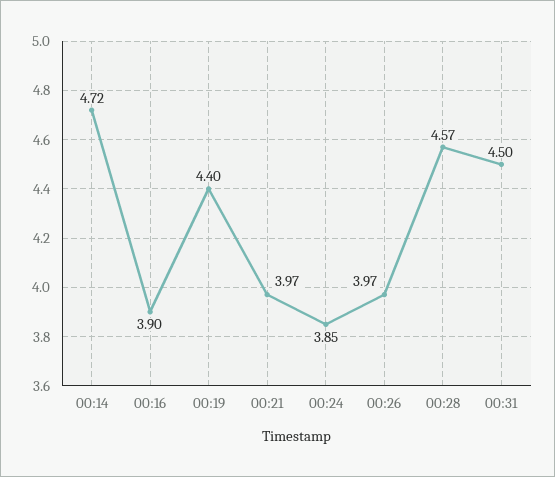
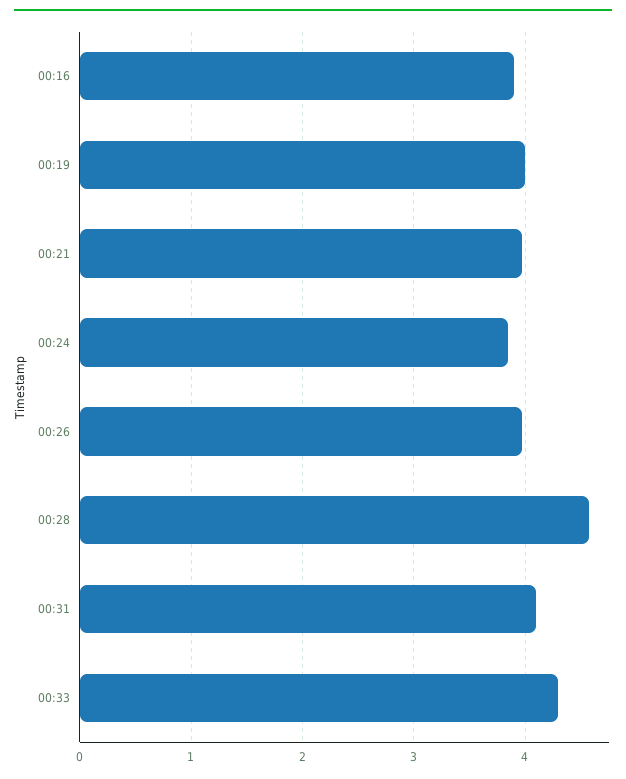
00:14: 4.72 -> none
00:19: 4.4 -> 4
00:31: 4.5 -> 4.1
00:33: none -> 4.3

